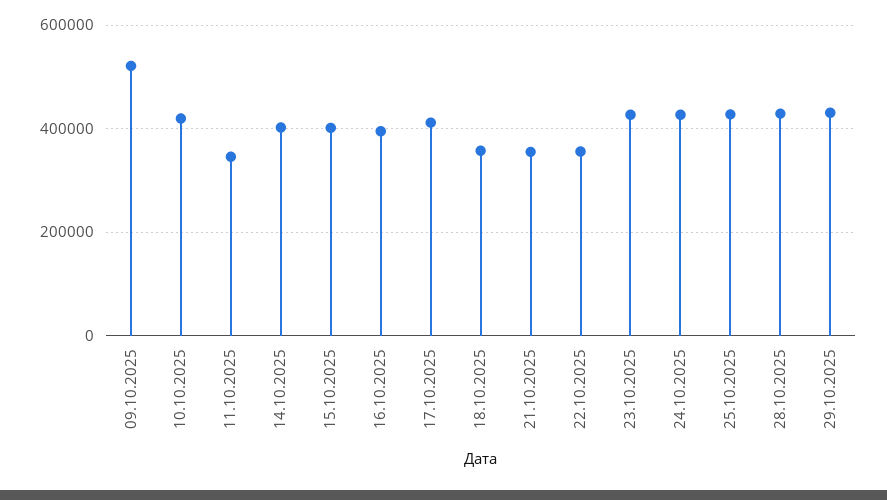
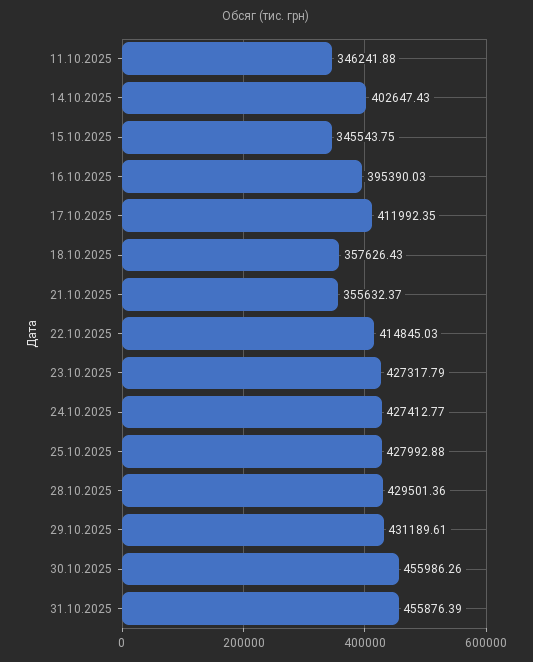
09.10.2025: 520000 -> none
10.10.2025: 420000 -> none
15.10.2025: 400000 -> 345543.75
22.10.2025: 360000 -> 414845.03
30.10.2025: none -> 455986.26
31.10.2025: none -> 455876.39

